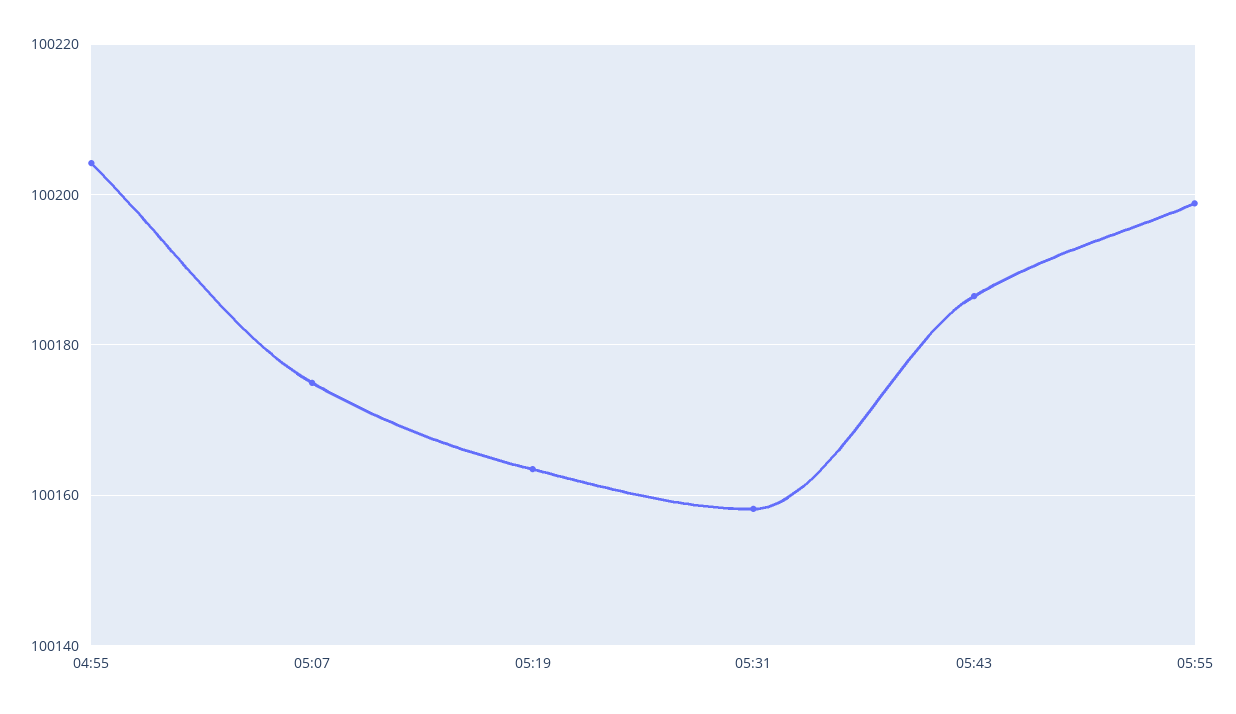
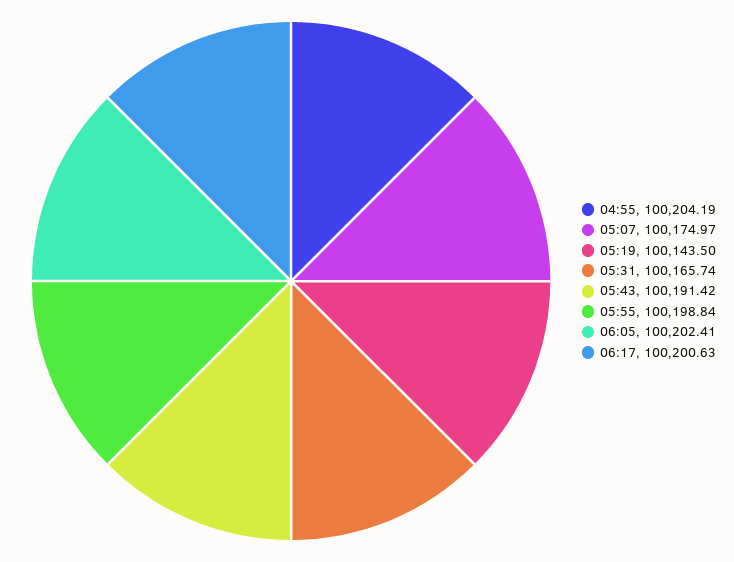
05:19: 100164 -> 100143.5
05:31: 100158 -> 100165.74
05:43: 100186 -> 100191.42
06:05: none -> 100202.41
06:17: none -> 100200.63

